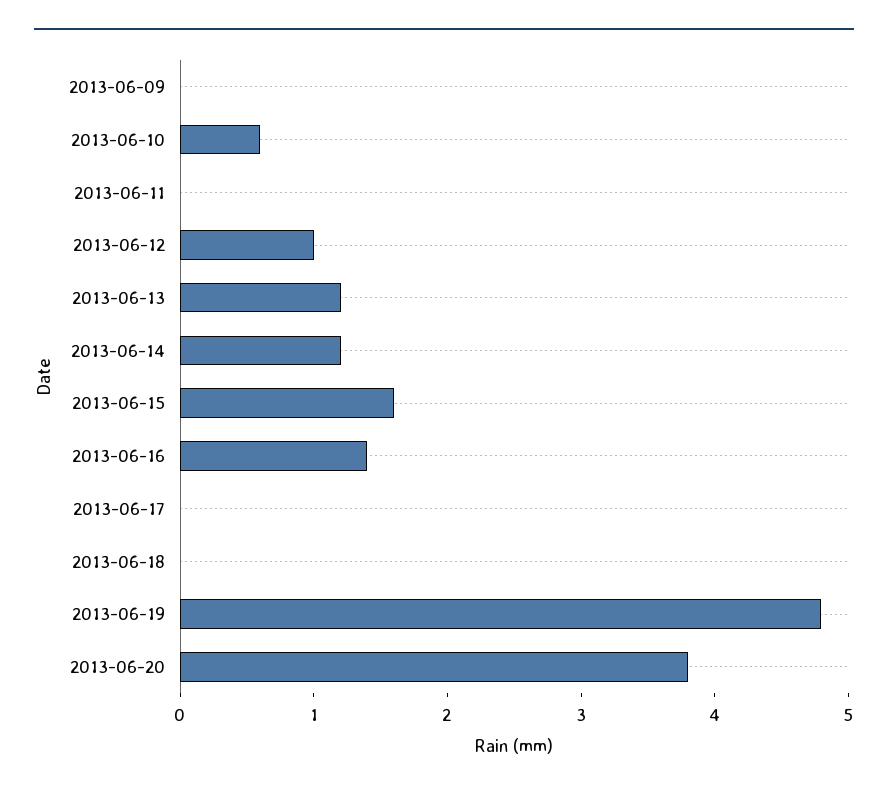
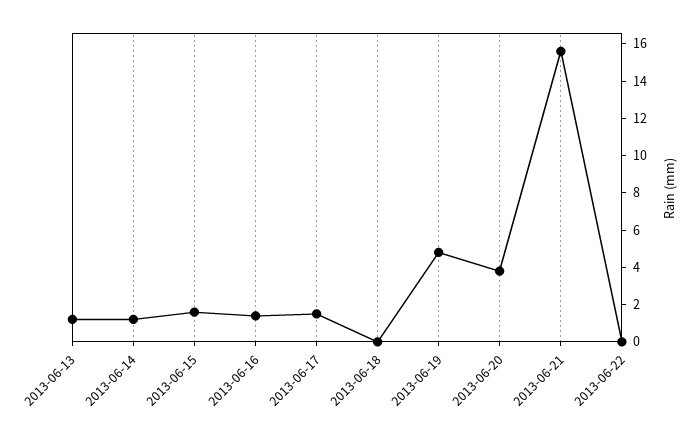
2013-06-09: 0 -> none
2013-06-10: 0.6 -> none
2013-06-11: 0 -> none
2013-06-12: 1 -> none
2013-06-17: 0 -> 1.5
2013-06-21: none -> 15.5
2013-06-22: none -> 0

